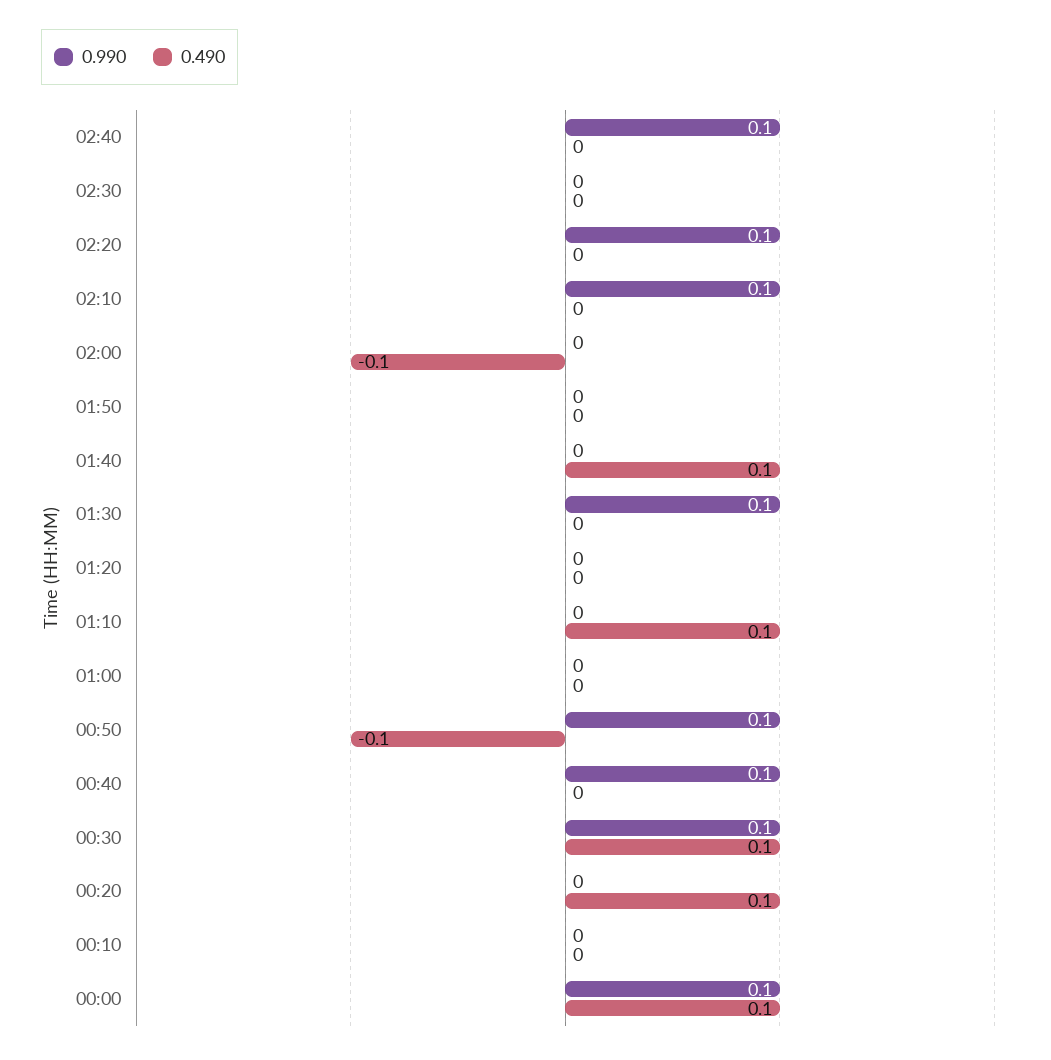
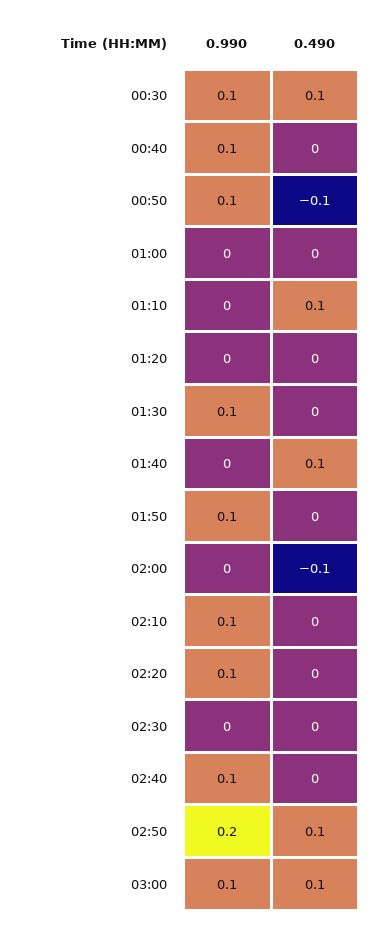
0.990, 01:50: 0 -> 0.1
0.990, 00:20: 0 -> none
0.490, 00:20: 0.1 -> none
0.990, 00:10: 0 -> none
0.490, 00:10: 0 -> none
0.990, 00:00: 0.1 -> none
0.490, 00:00: 0.1 -> none
0.990, 02:50: none -> 0.2
0.490, 02:50: none -> 0.1
0.990, 03:00: none -> 0.1
0.490, 03:00: none -> 0.1

